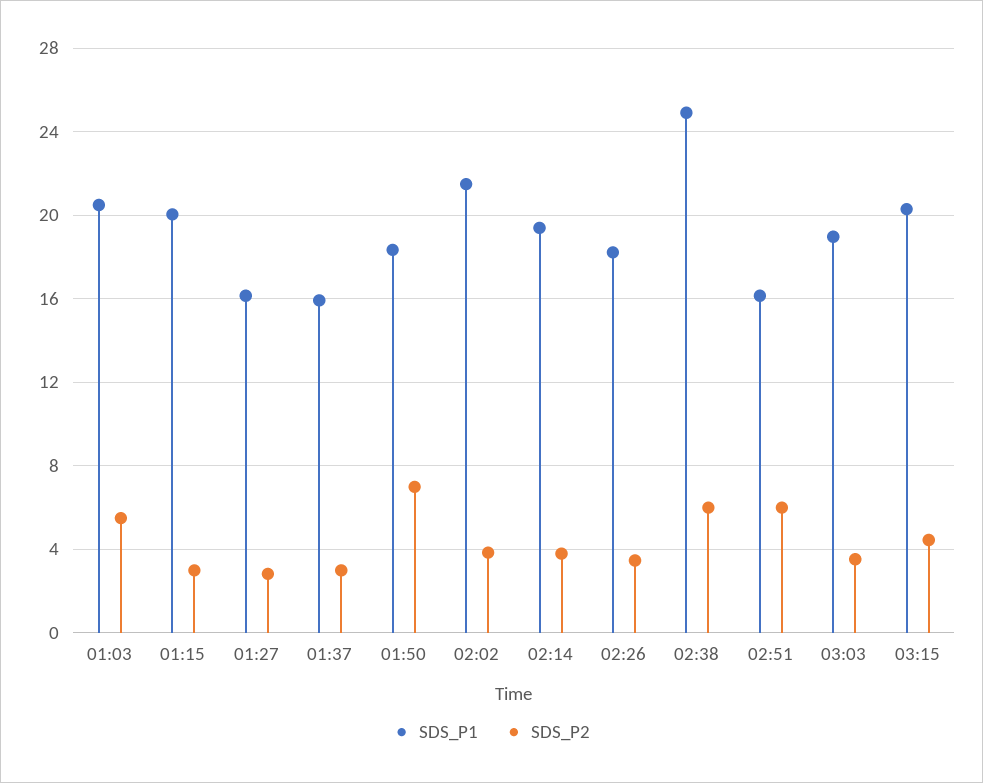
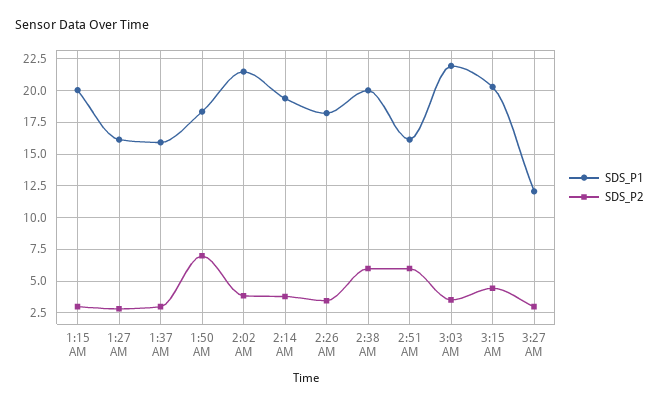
SDS_P1, 01:03: 20.5 -> none
SDS_P2, 01:03: 5.5 -> none
SDS_P1, 02:38: 25 -> 20
SDS_P1, 03:03: 19 -> 22
SDS_P1, 3:27 AM: none -> 12
SDS_P2, 3:27 AM: none -> 3

